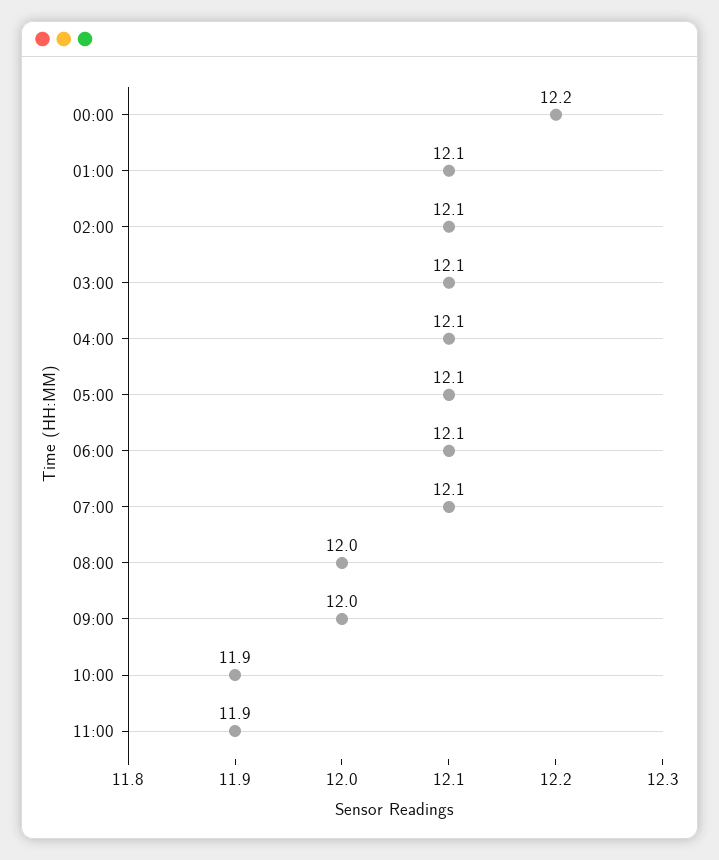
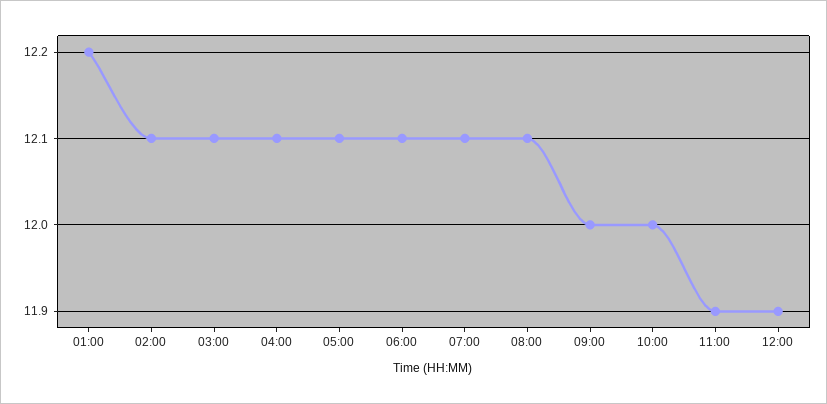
00:00: 12.2 -> none
01:00: 12.1 -> 12.2
08:00: 12 -> 12.1
10:00: 11.9 -> 12
12:00: none -> 11.9

